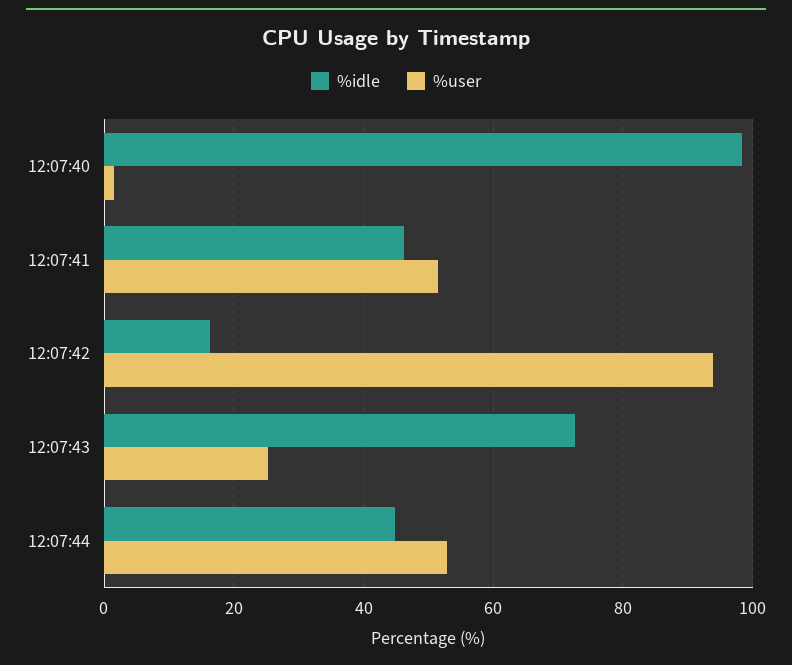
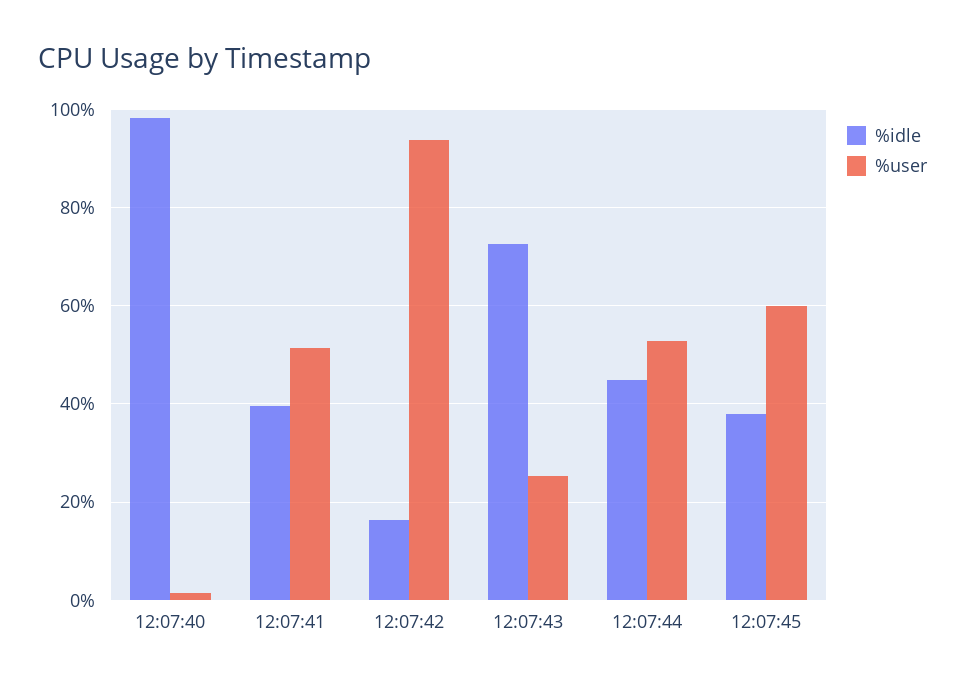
%idle, 12:07:41: 46 -> 40
%idle, 12:07:45: none -> 38
%user, 12:07:45: none -> 60

